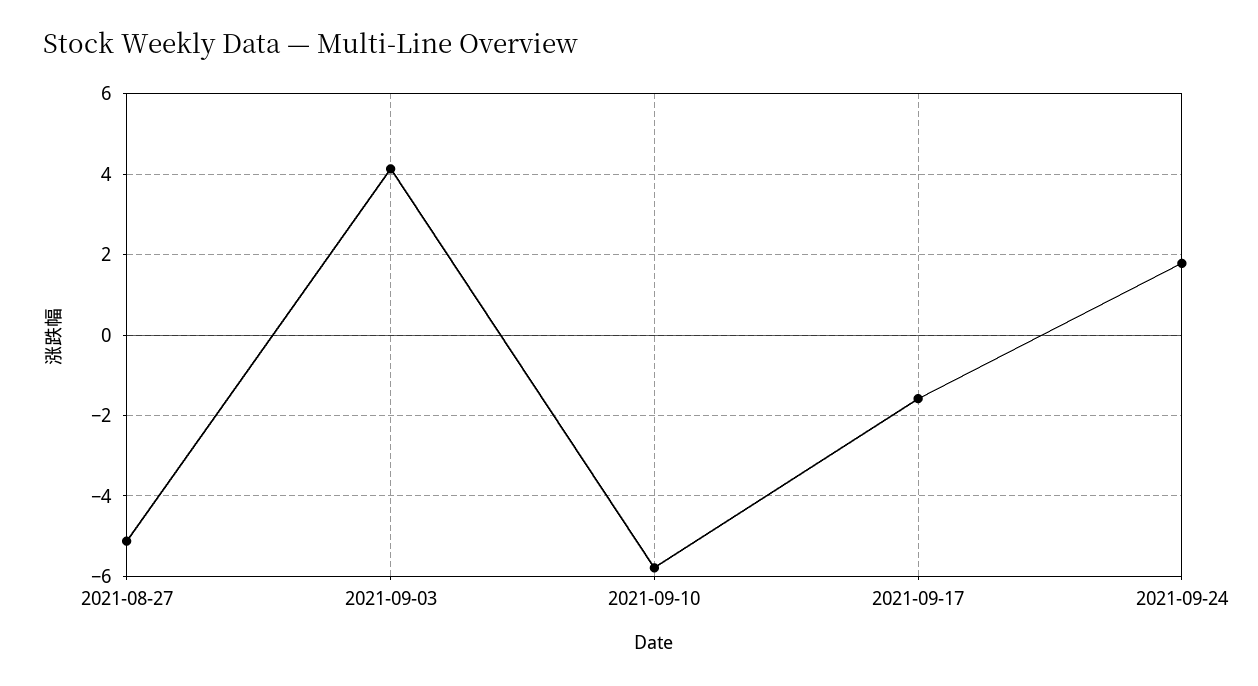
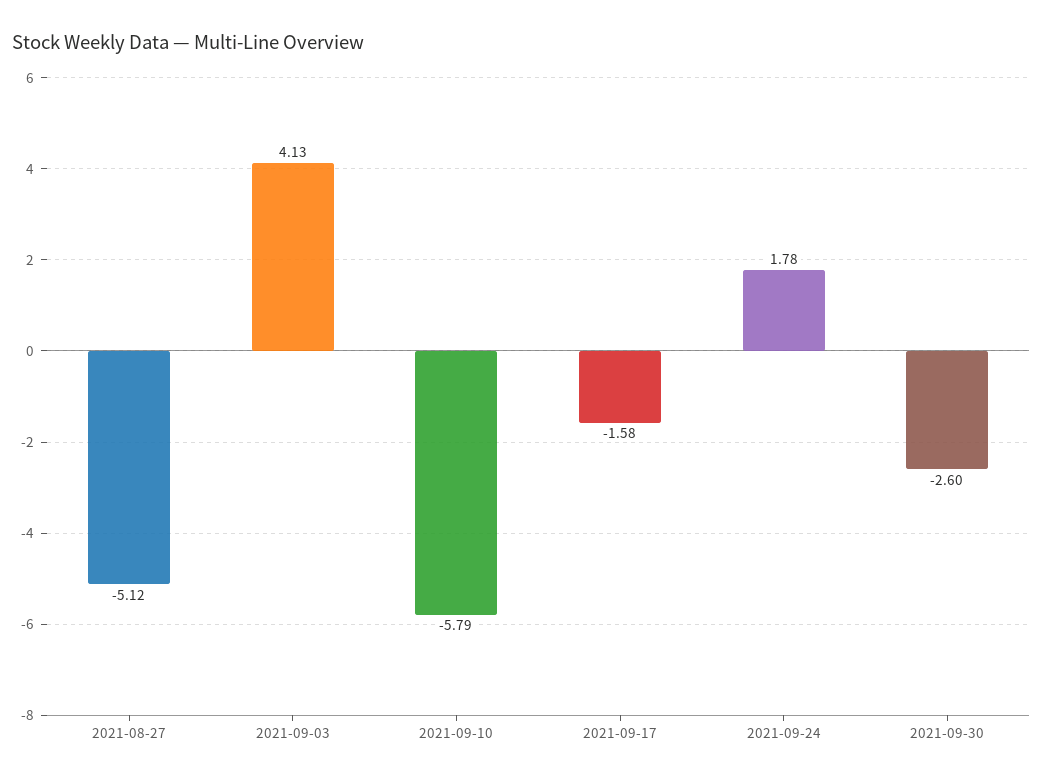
2021-09-30: none -> -2.6

